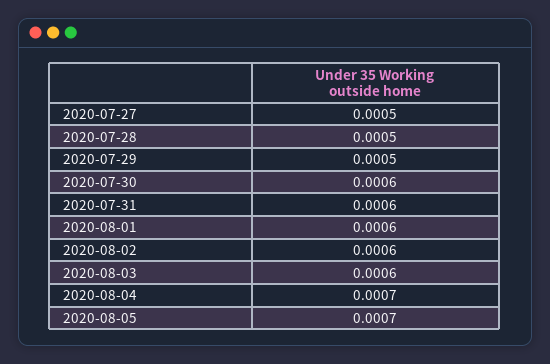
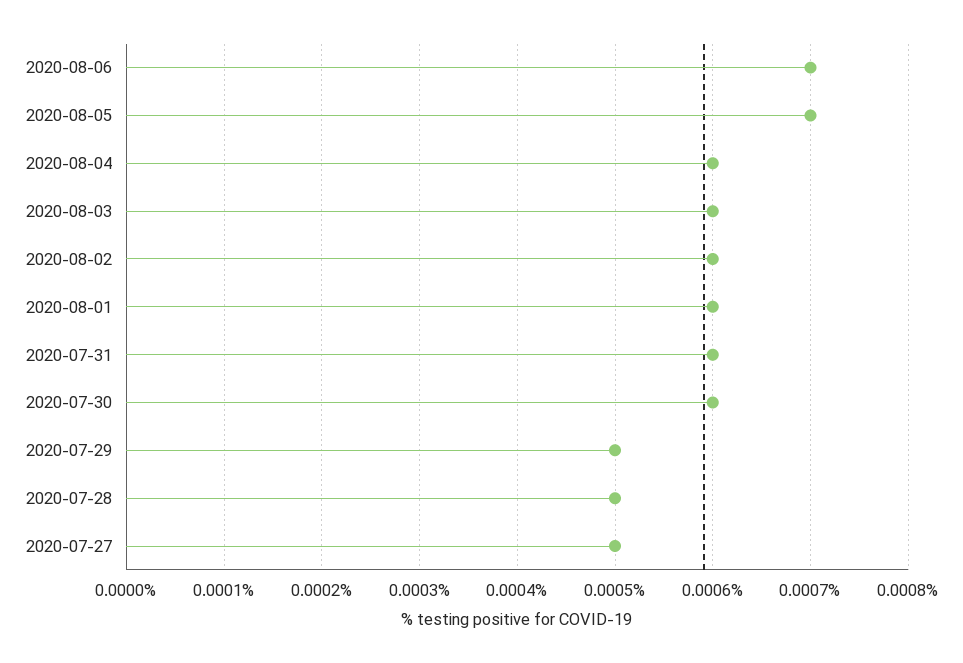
2020-08-04: 0.0007 -> 0.0006
2020-08-06: none -> 0.0007

